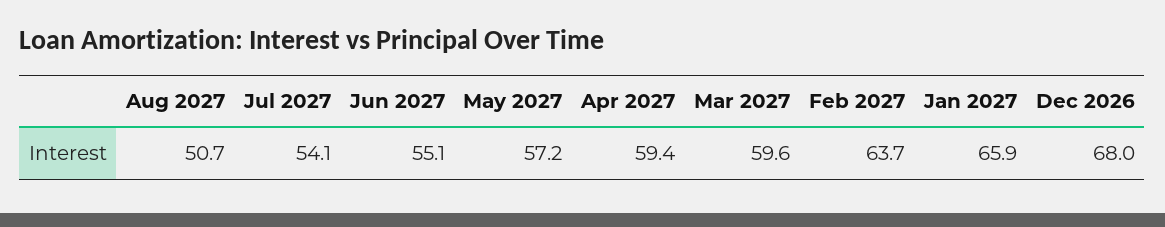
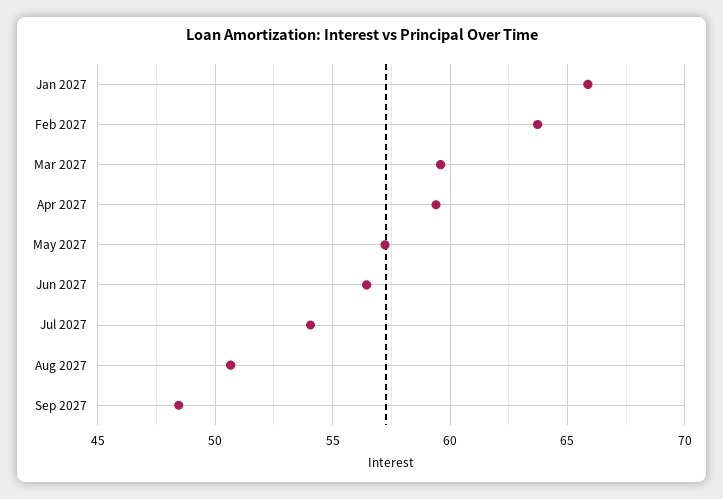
Jun 2027: 55.1 -> 56.5
Dec 2026: 68 -> none
Sep 2027: none -> 48.5

